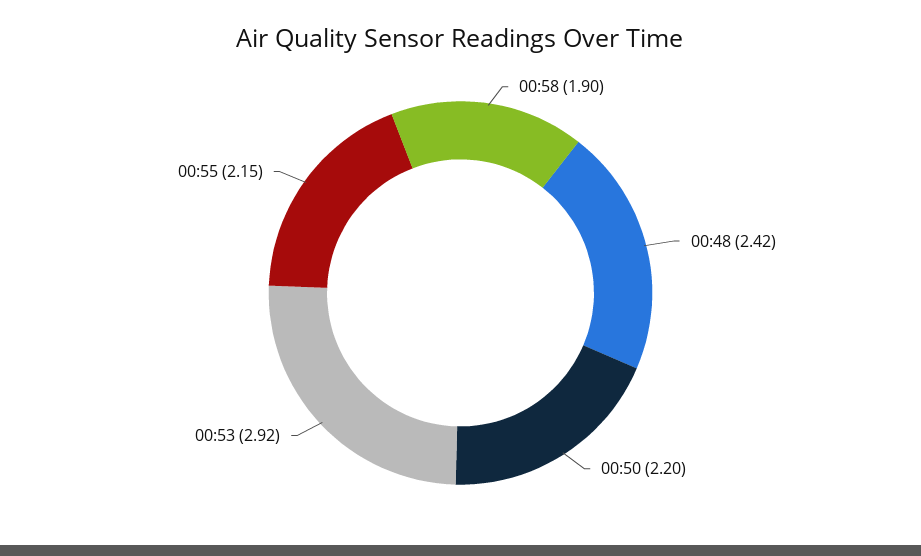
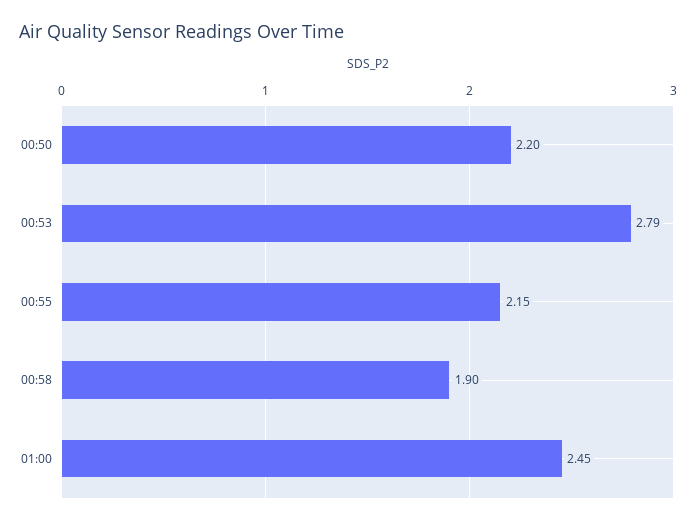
00:48: 2.42 -> none
00:53: 2.92 -> 2.79
01:00: none -> 2.45

